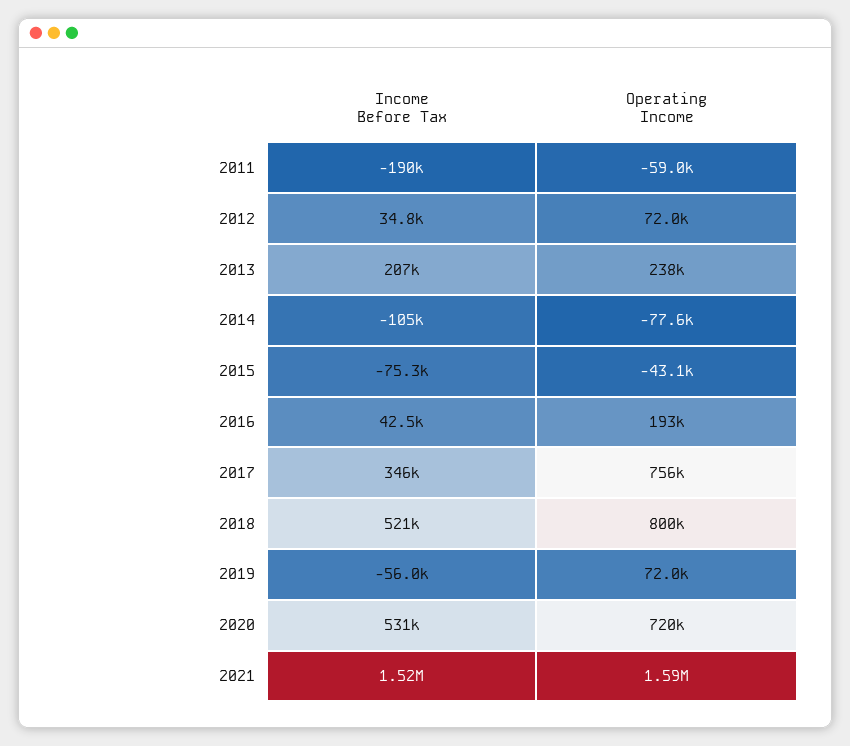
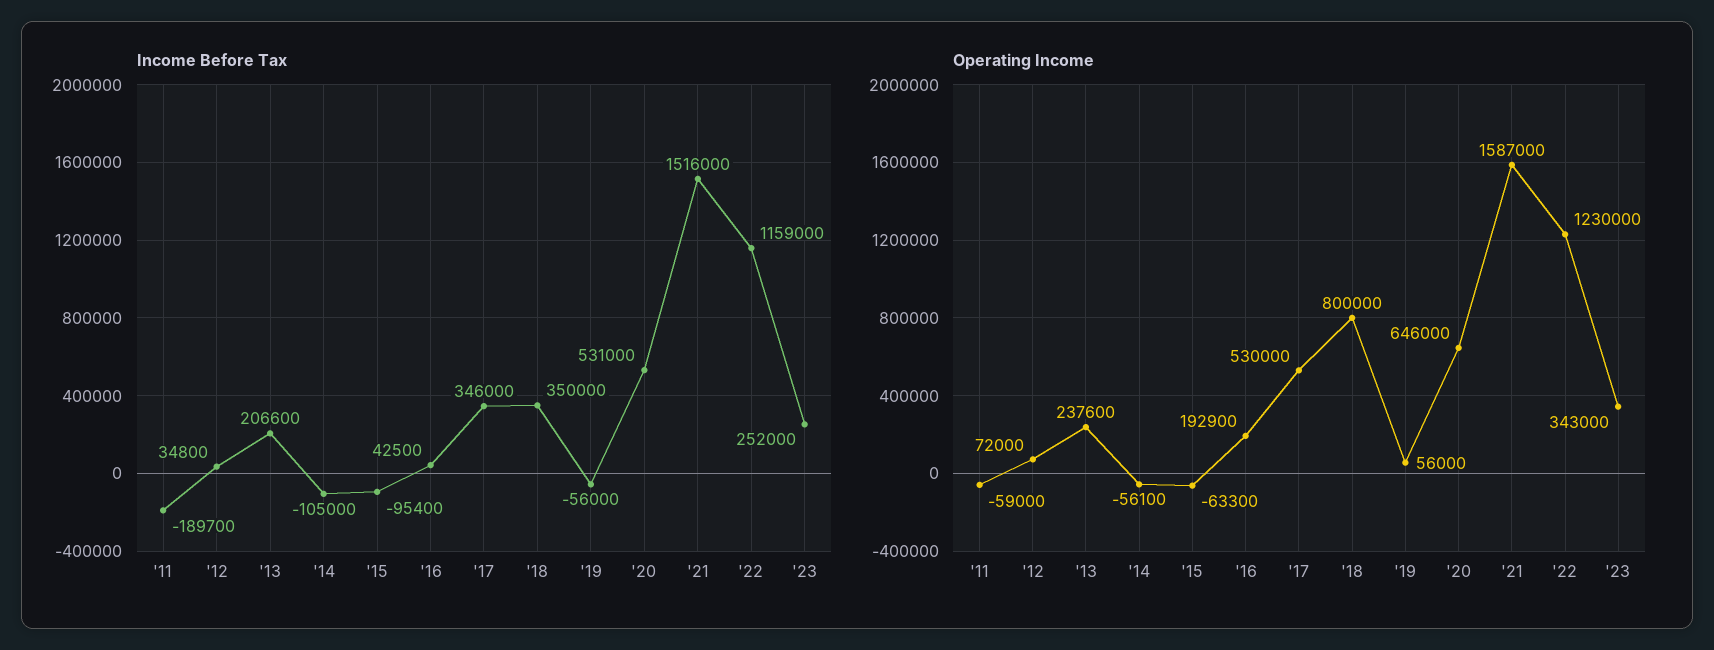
Operating Income, 2014: -77600 -> -56100
Income Before Tax, 2015: -75300 -> -95400
Operating Income, 2015: -43100 -> -63300
Operating Income, 2017: 756000 -> 530000
Income Before Tax, 2018: 521000 -> 350000
Operating Income, 2019: 72000 -> 56000
Operating Income, 2020: 720000 -> 646000
Income Before Tax, '22: none -> 1159000
Income Before Tax, '23: none -> 252000
Operating Income, '22: none -> 1230000
Operating Income, '23: none -> 343000

